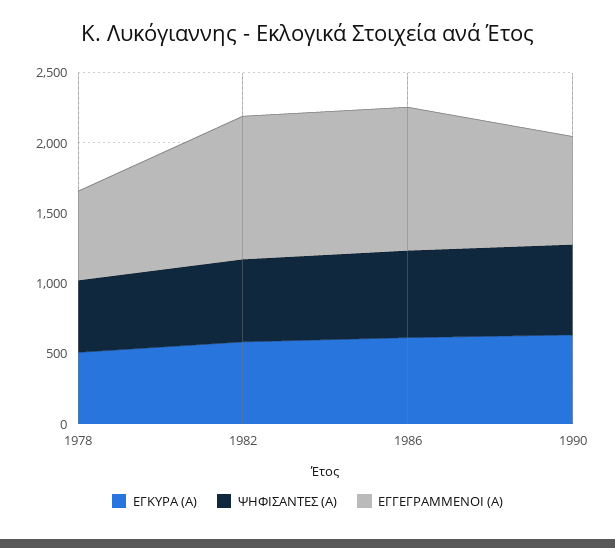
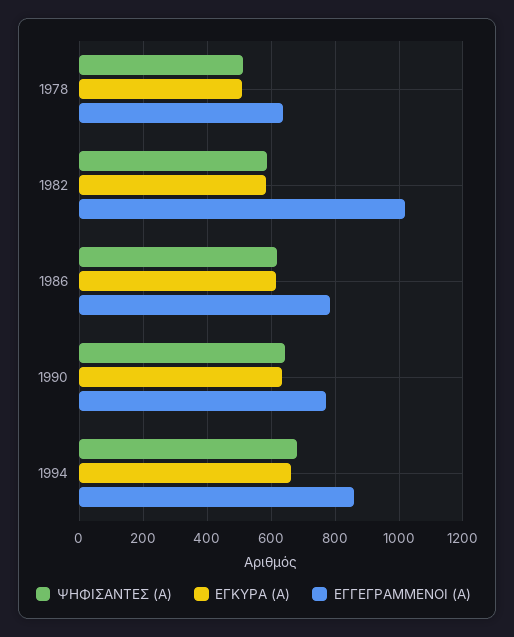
ΕΓΓΕΓΡΑΜΜΕΝΟΙ (Α), 1986: 1000 -> 780
ΨΗΦΙΣΑΝΤΕΣ (Α), 1994: none -> 680
ΕΓΚΥΡΑ (Α), 1994: none -> 660
ΕΓΓΕΓΡΑΜΜΕΝΟΙ (Α), 1994: none -> 860

